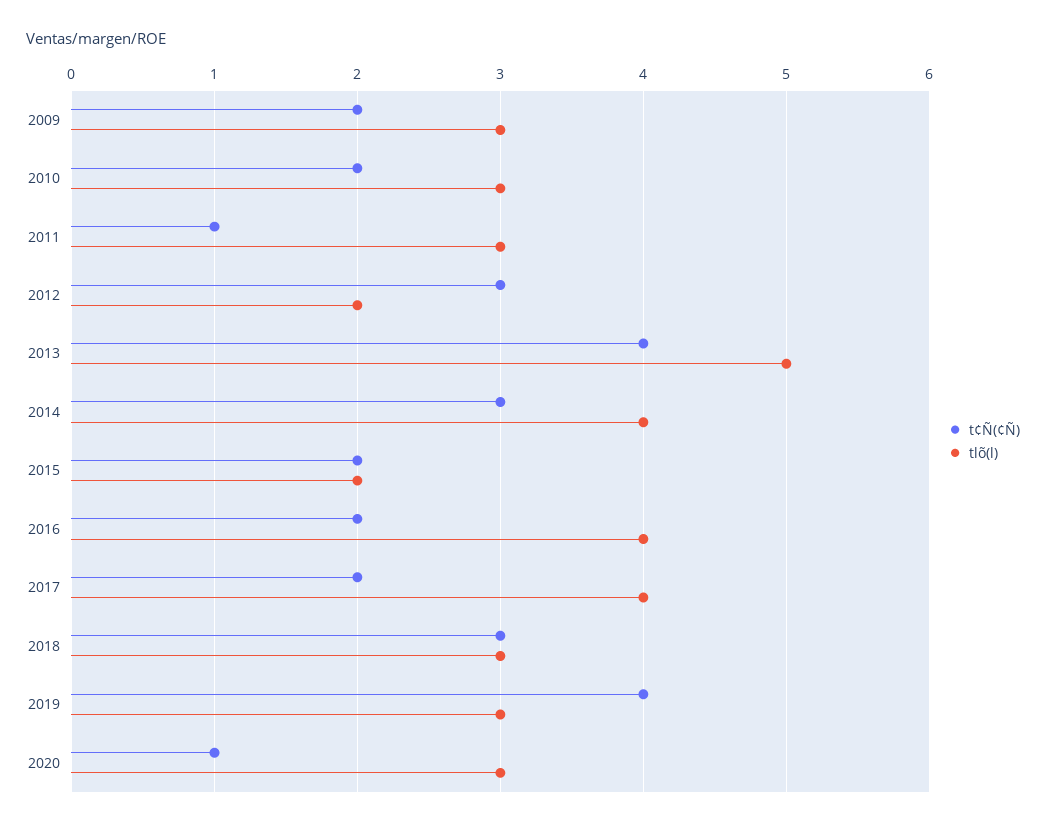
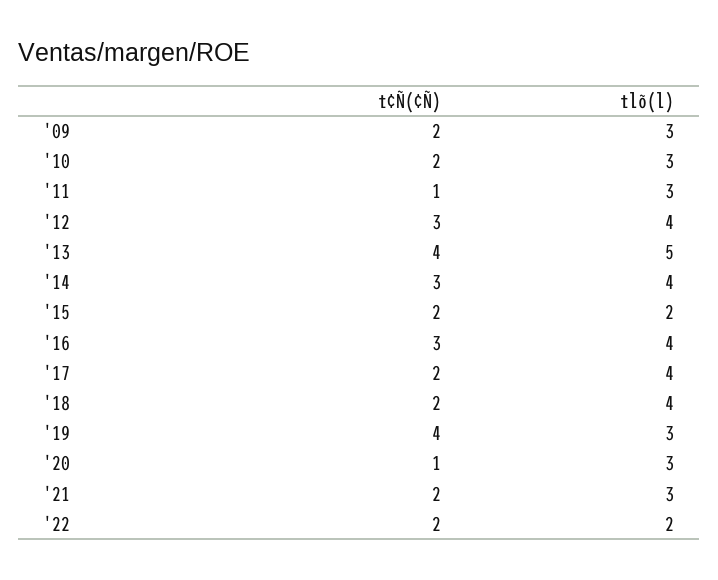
tlõ(l), 2012: 2 -> 4
t¢Ñ(¢Ñ), 2016: 2 -> 3
t¢Ñ(¢Ñ), 2018: 3 -> 2
tlõ(l), 2018: 3 -> 4
t¢Ñ(¢Ñ), '21: none -> 2
tlõ(l), '21: none -> 3
t¢Ñ(¢Ñ), '22: none -> 2
tlõ(l), '22: none -> 2

